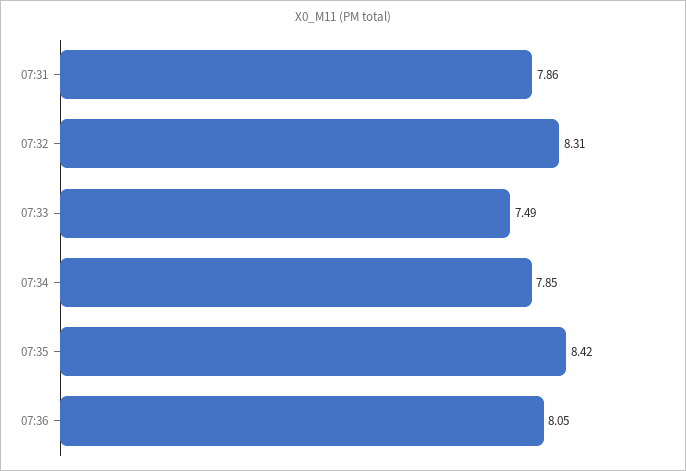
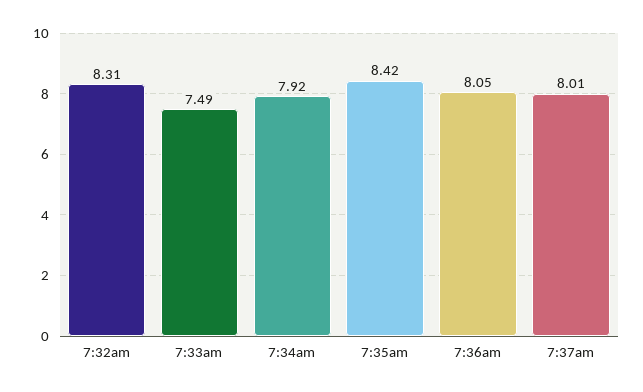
07:31: 7.86 -> none
07:34: 7.85 -> 7.92
7:37am: none -> 8.01

